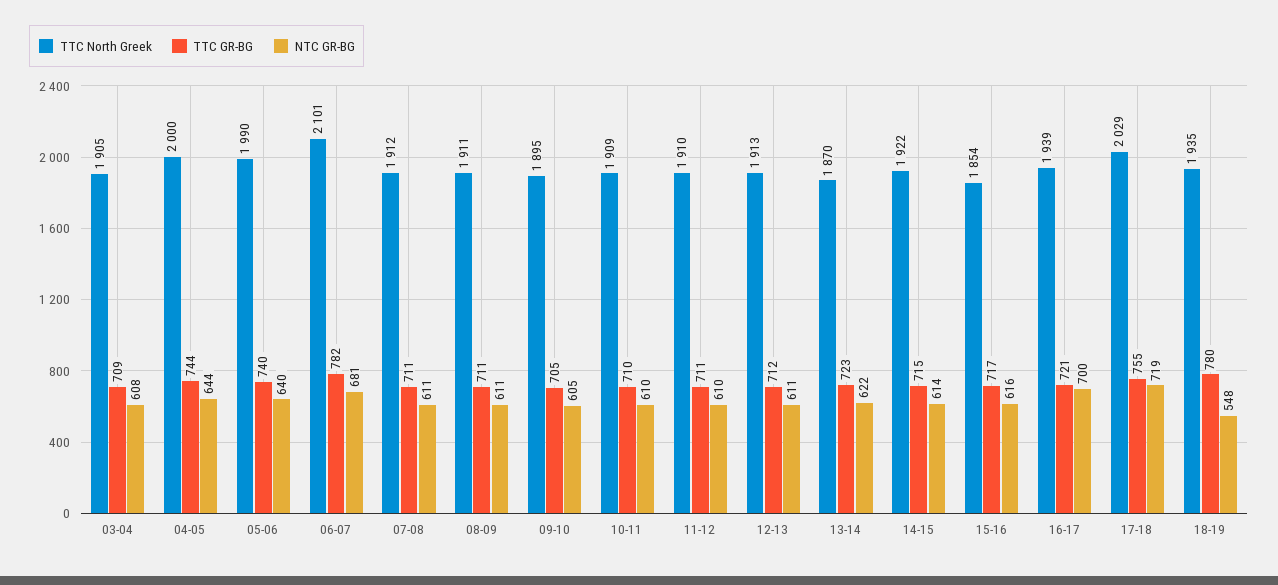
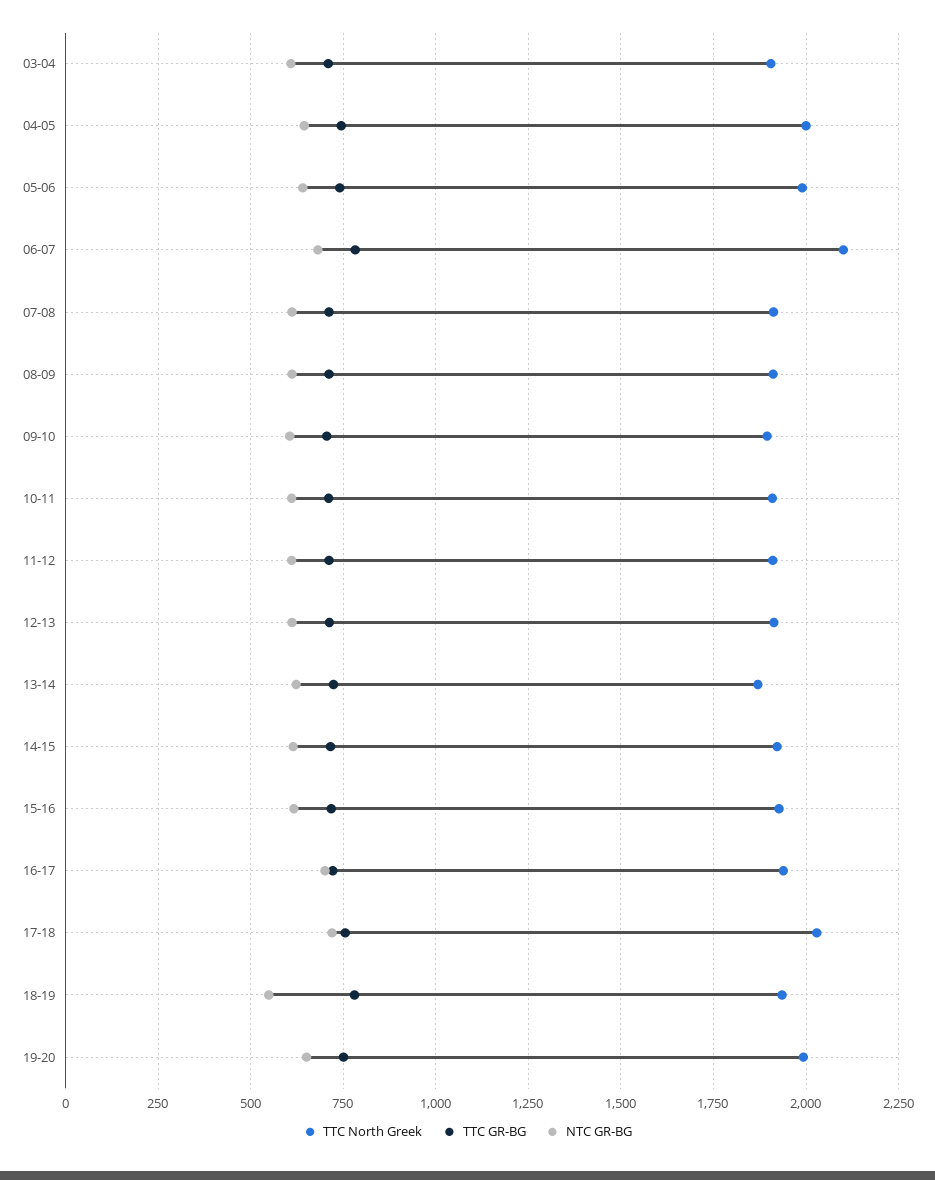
TTC North Greek, 15-16: 1854 -> 1925
TTC North Greek, 19-20: none -> 2000
TTC GR-BG, 19-20: none -> 750
NTC GR-BG, 19-20: none -> 650

